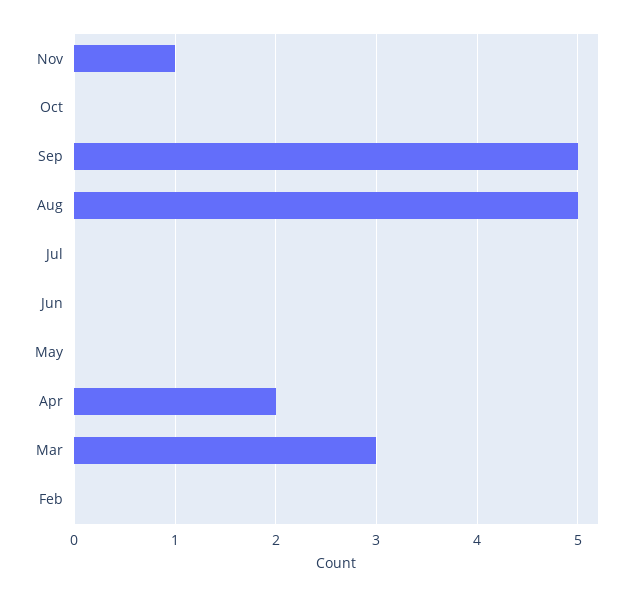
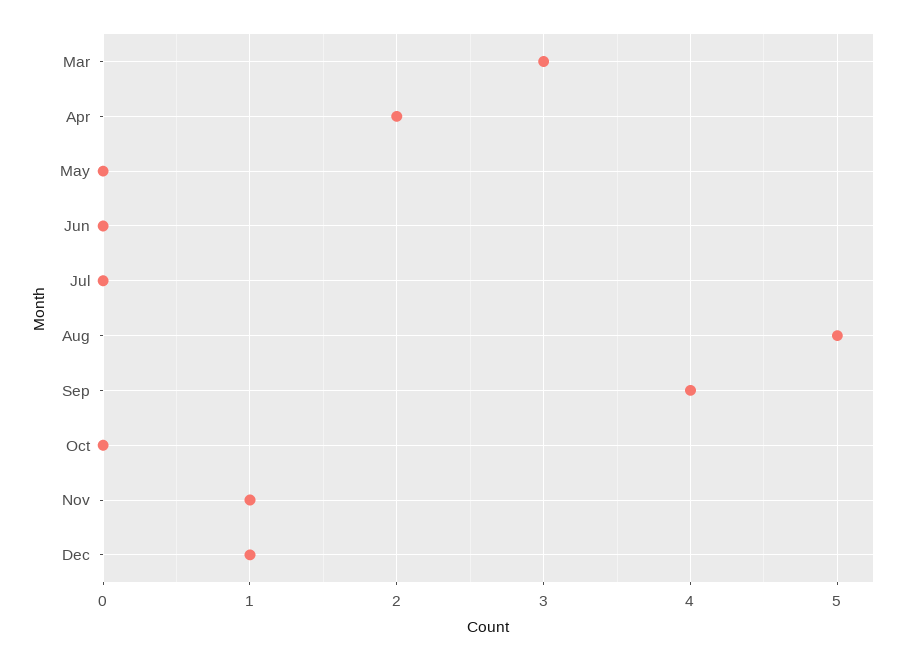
Sep: 5 -> 4
Feb: 0 -> none
Dec: none -> 1

